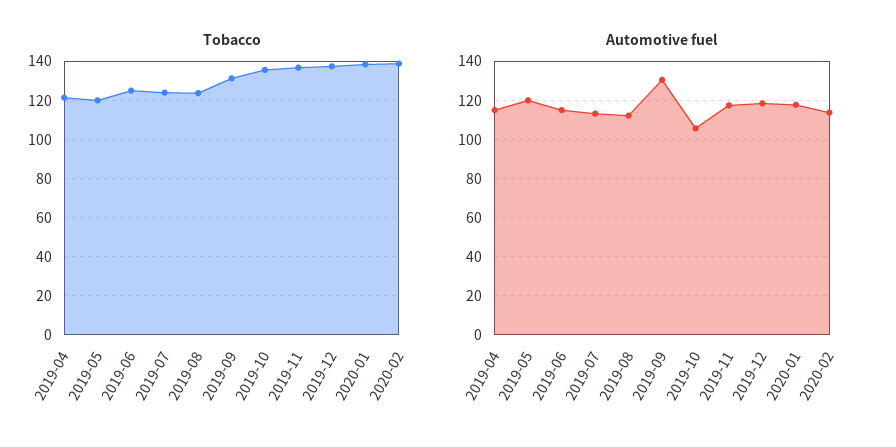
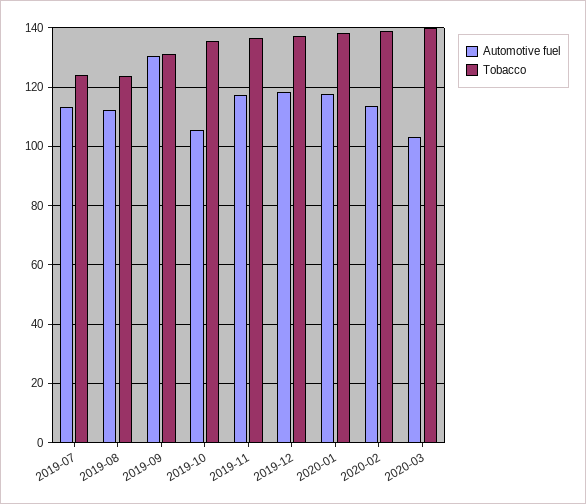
Tobacco, 2019-04: 120 -> none
Tobacco, 2019-05: 120 -> none
Tobacco, 2019-06: 125 -> none
Automotive fuel, 2019-04: 115 -> none
Automotive fuel, 2019-05: 120 -> none
Automotive fuel, 2019-06: 115 -> none
Automotive fuel, 2020-03: none -> 102.5
Tobacco, 2020-03: none -> 140

